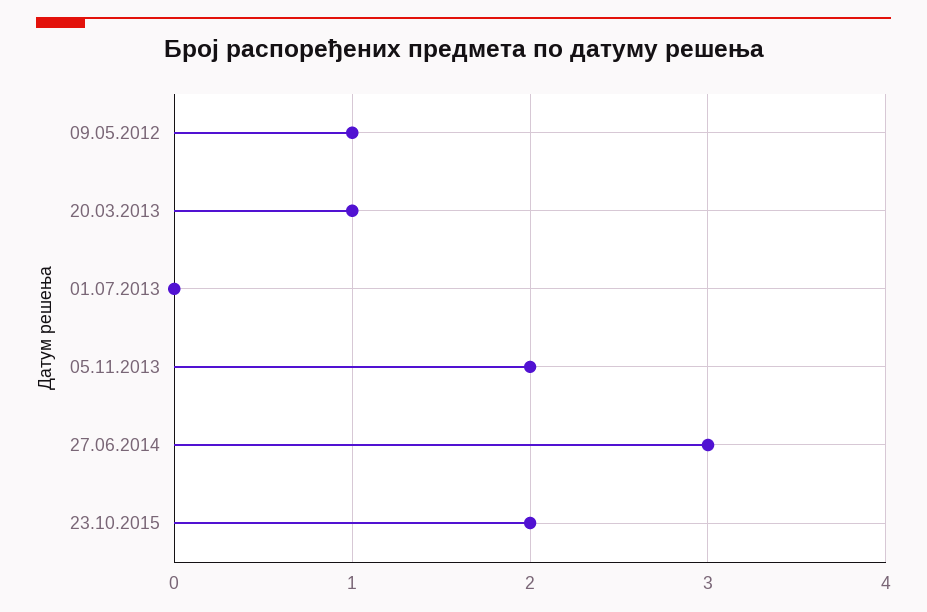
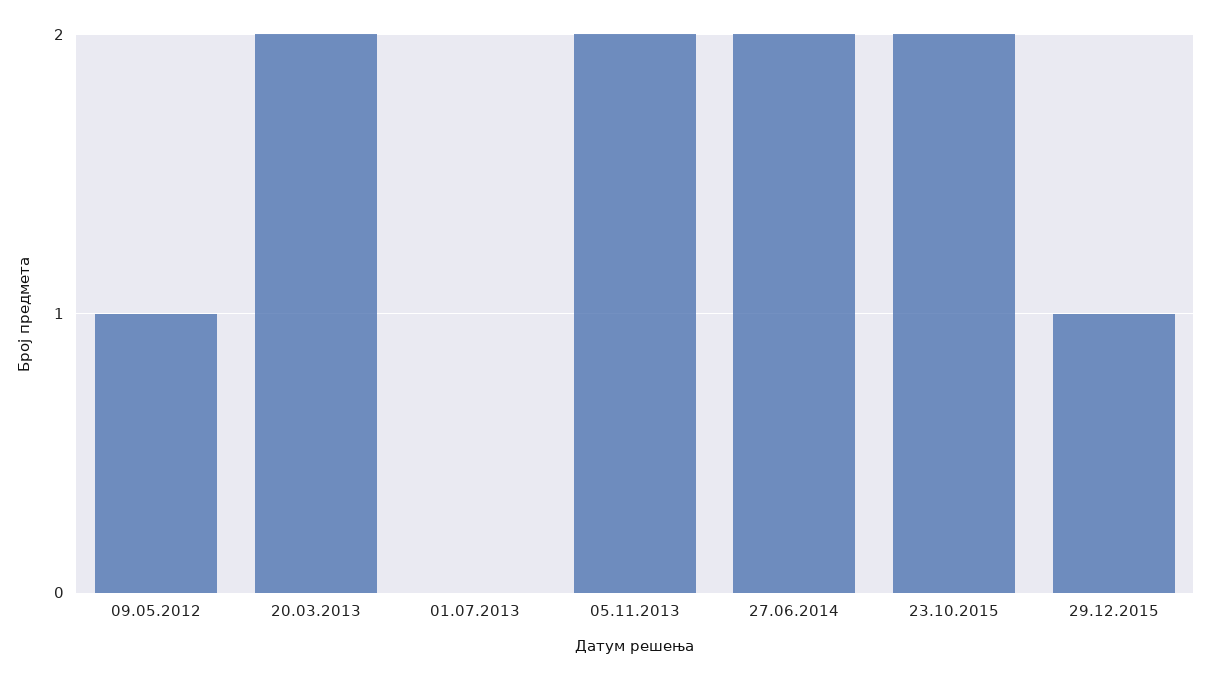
20.03.2013: 1 -> 2
27.06.2014: 3 -> 2
29.12.2015: none -> 1

